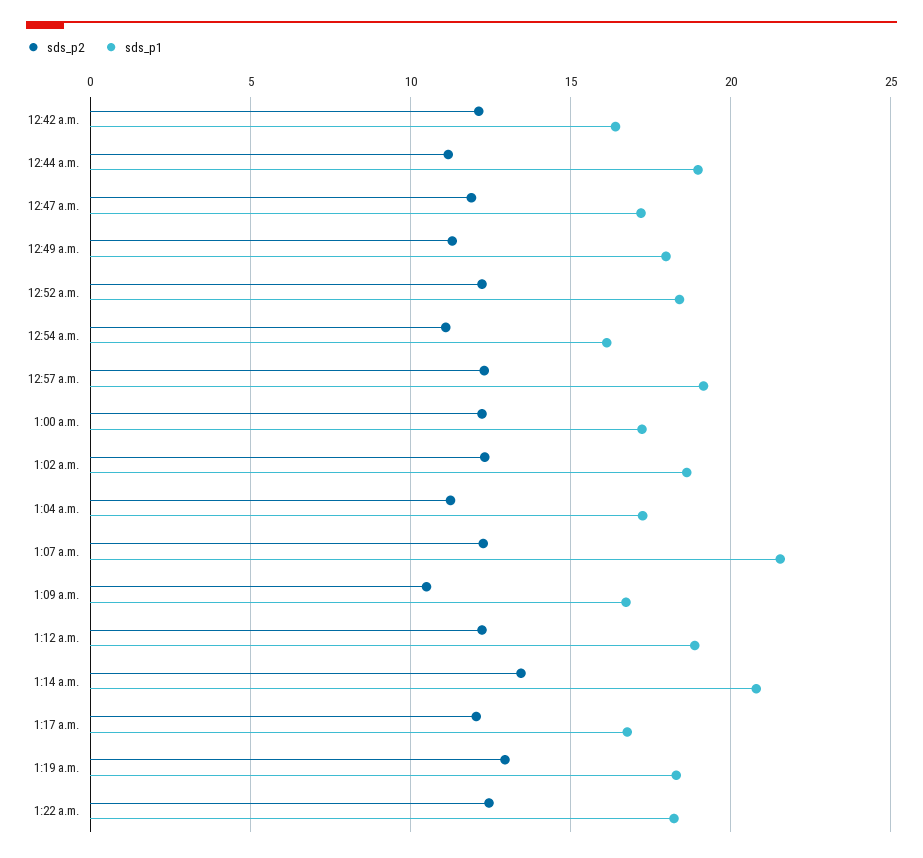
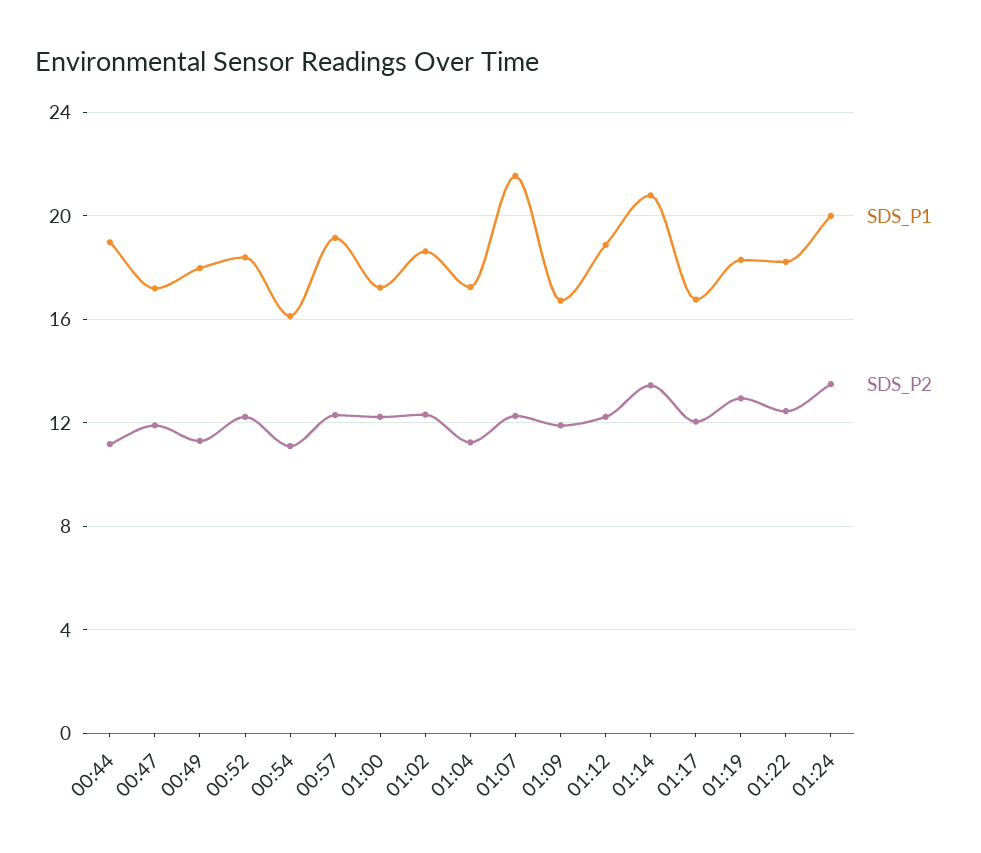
sds_p2, 12:42 a.m.: 12 -> none
sds_p1, 12:42 a.m.: 16.5 -> none
sds_p2, 1:09 a.m.: 10.5 -> 12
sds_p1, 01:24: none -> 20
sds_p2, 01:24: none -> 13.5

